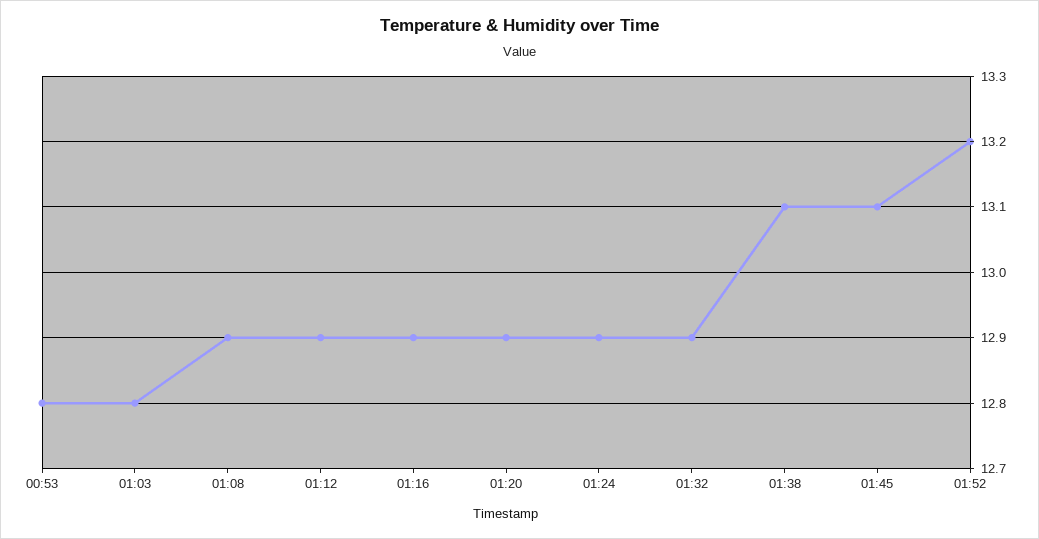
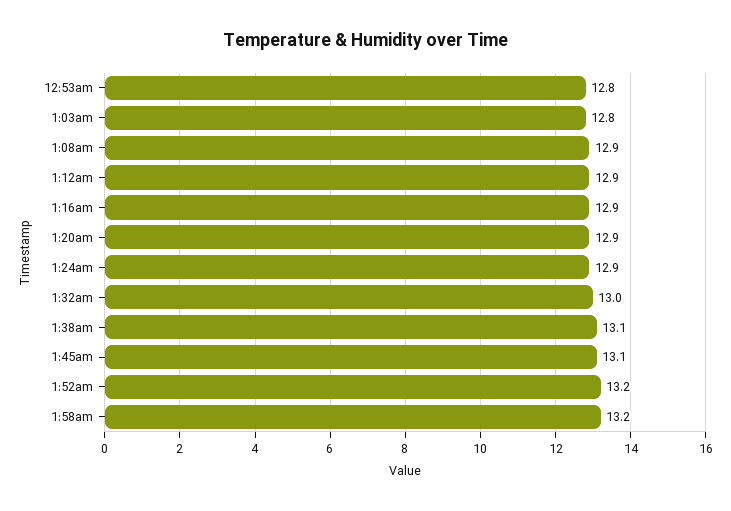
01:32: 12.9 -> 13
1:58am: none -> 13.2

